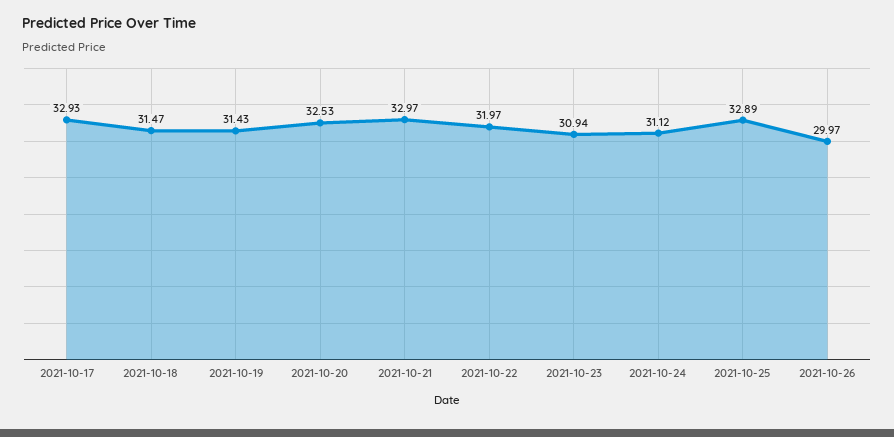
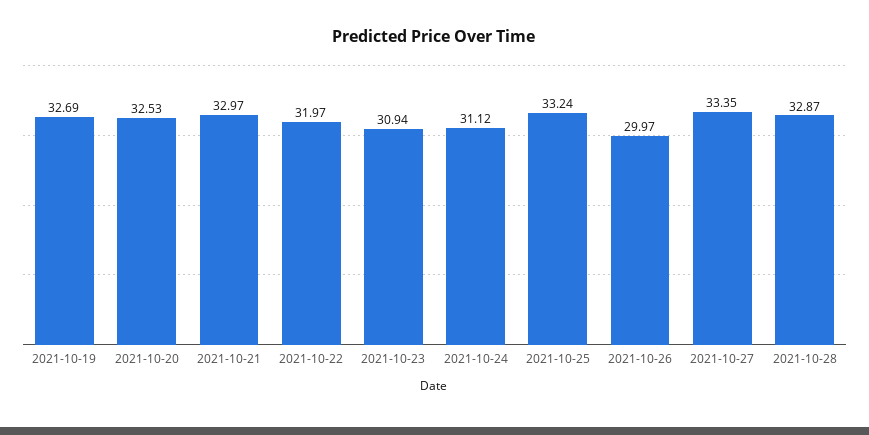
2021-10-17: 32.93 -> none
2021-10-18: 31.47 -> none
2021-10-19: 31.43 -> 32.69
2021-10-25: 32.89 -> 33.24
2021-10-27: none -> 33.35
2021-10-28: none -> 32.87

